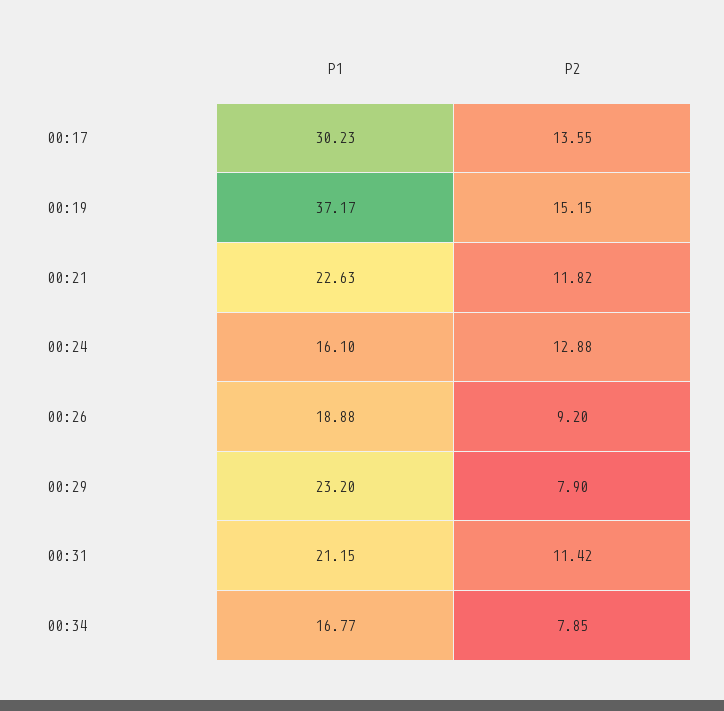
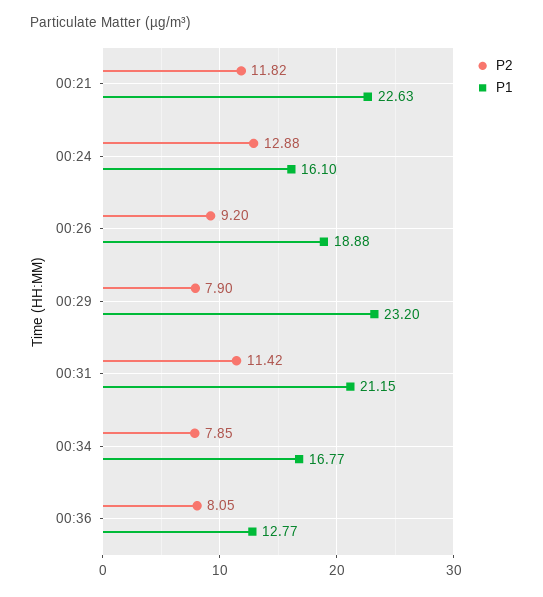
P1, 00:17: 30.23 -> none
P2, 00:17: 13.55 -> none
P1, 00:19: 37.17 -> none
P2, 00:19: 15.15 -> none
P2, 00:36: none -> 8.05
P1, 00:36: none -> 12.77

